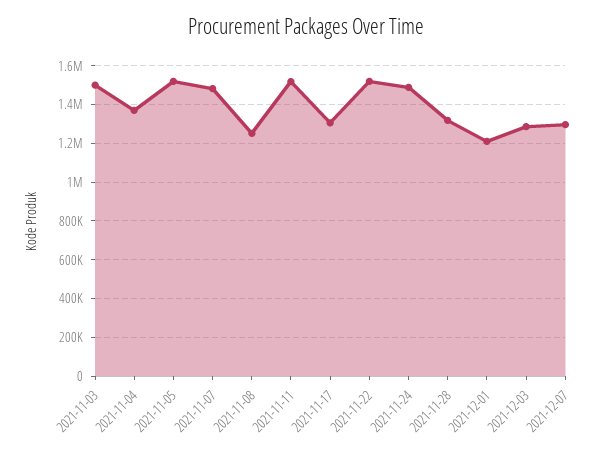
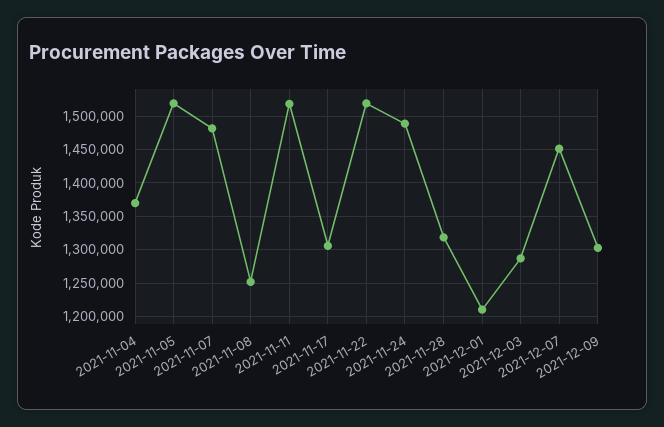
2021-11-03: 1500000 -> none
2021-12-07: 1300000 -> 1450000
2021-12-09: none -> 1300000

